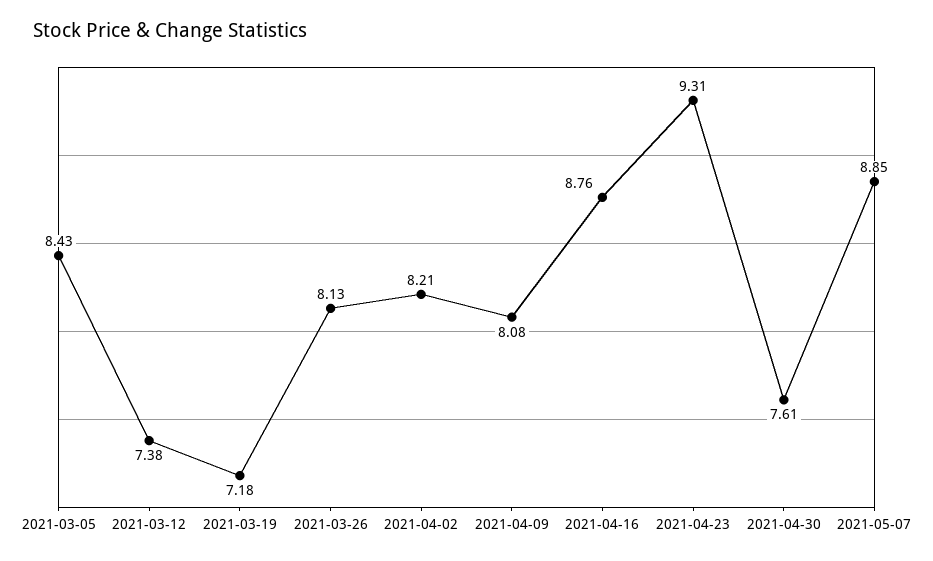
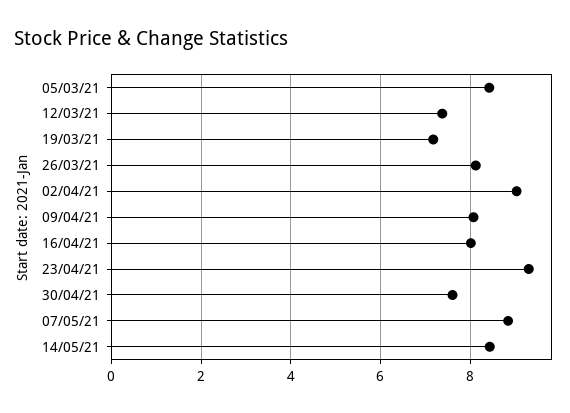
2021-04-02: 8.21 -> 9
2021-04-16: 8.76 -> 8
14/05/21: none -> 8.4

